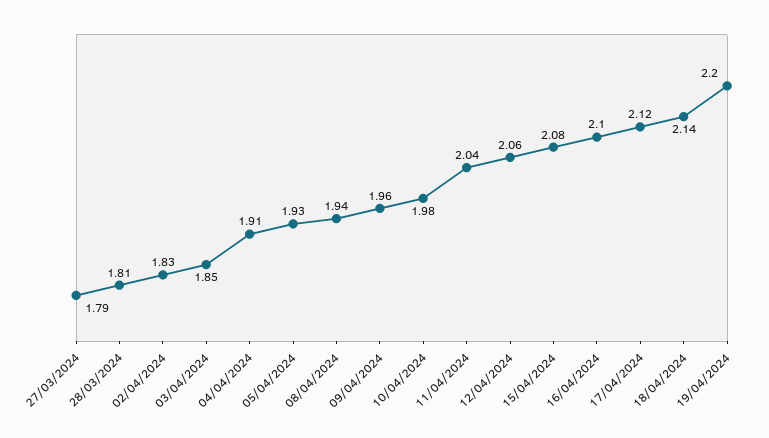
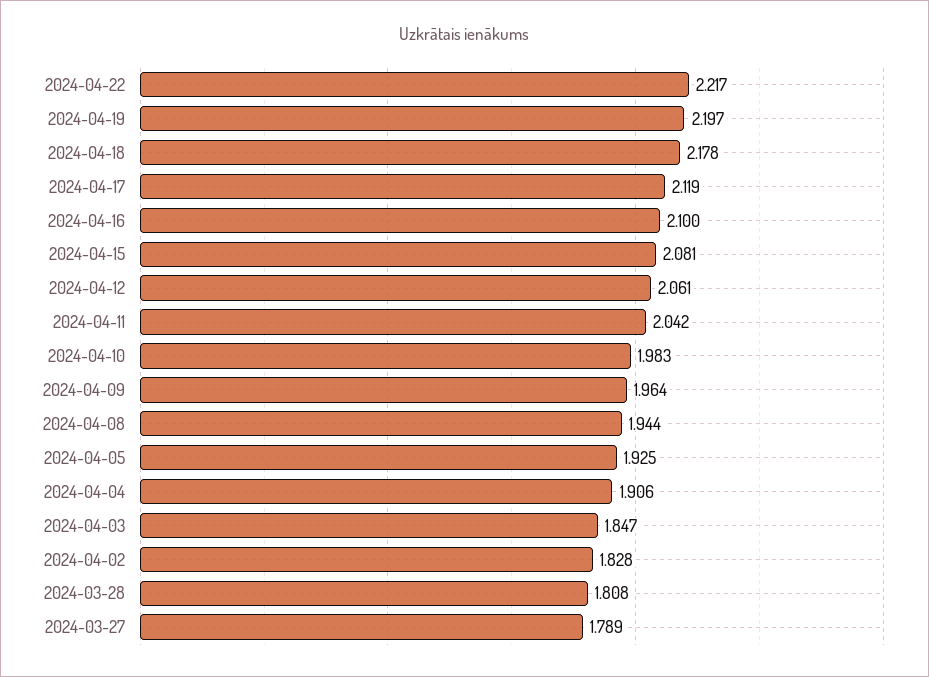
18/04/2024: 2.14 -> 2.178
2024-04-22: none -> 2.217

